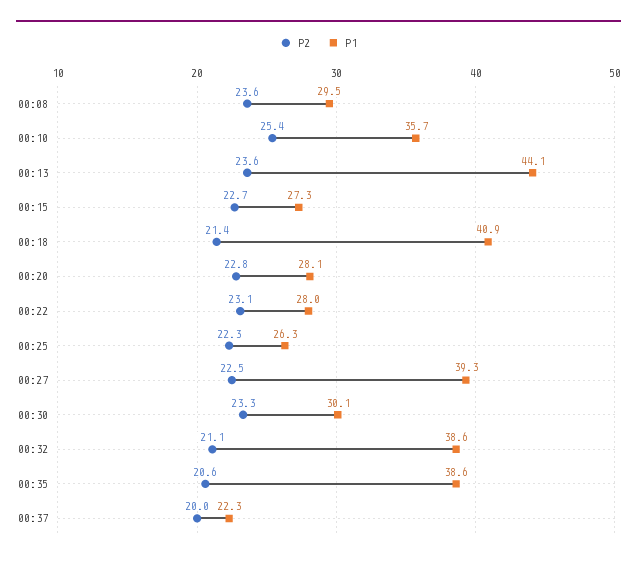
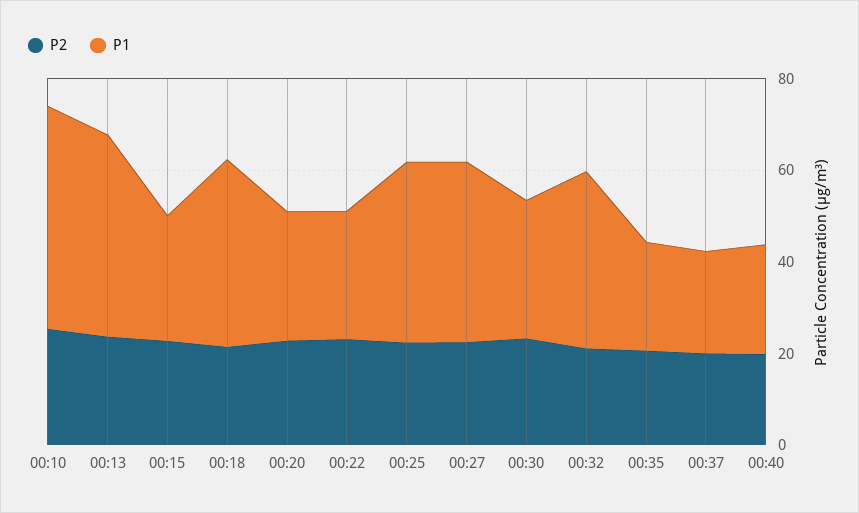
P2, 00:08: 23.6 -> none
P1, 00:08: 29.5 -> none
P1, 00:10: 35.7 -> 50
P1, 00:25: 26.3 -> 40
P1, 00:35: 38.6 -> 25
P2, 00:40: none -> 20
P1, 00:40: none -> 25

